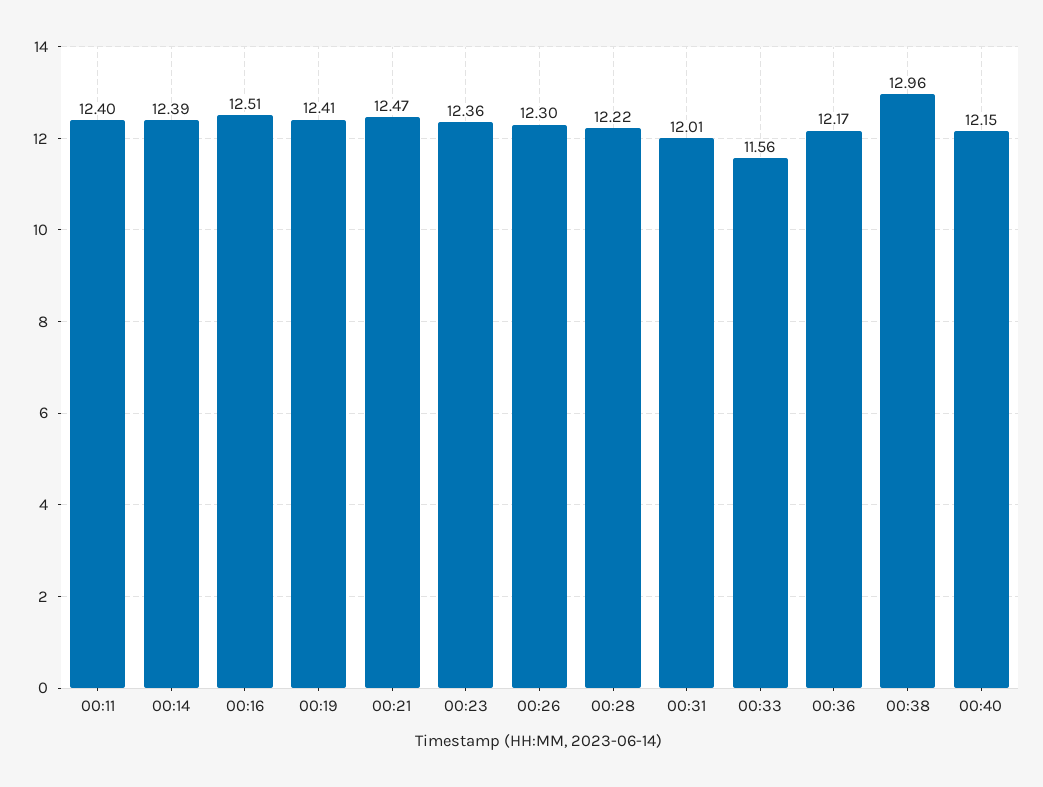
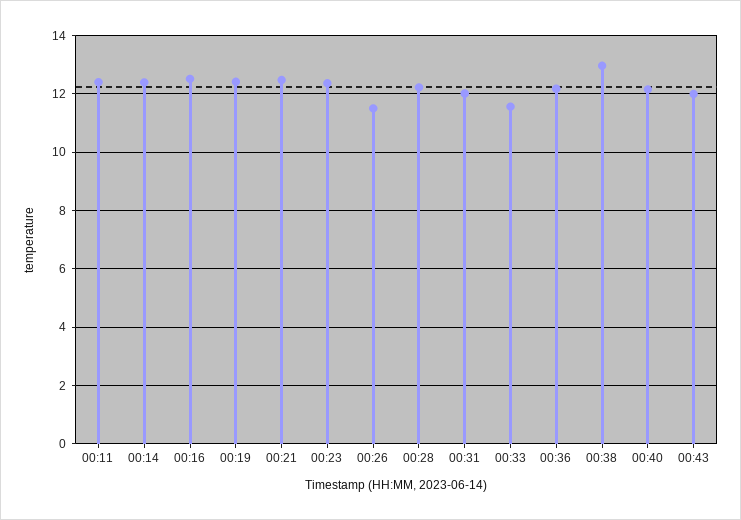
00:26: 12.3 -> 11.5
00:43: none -> 12

